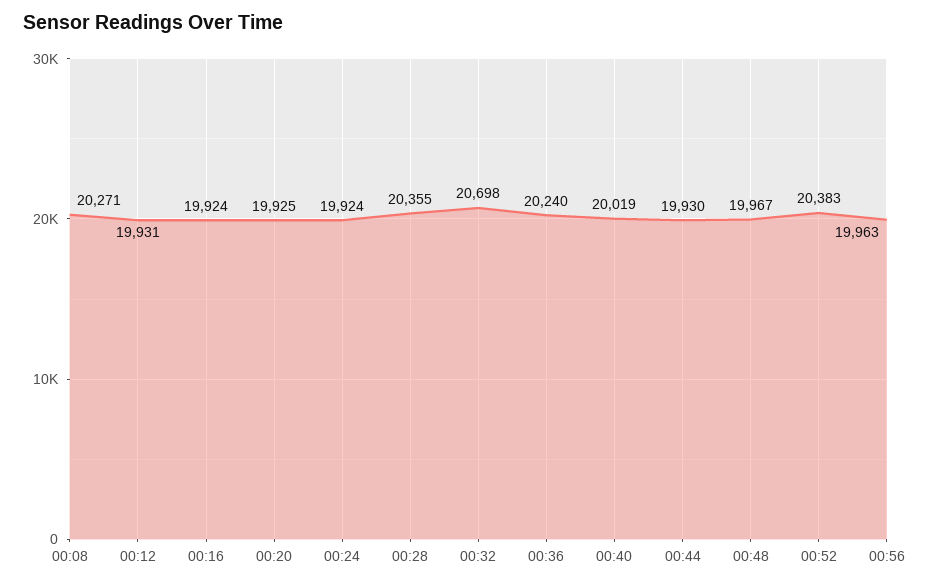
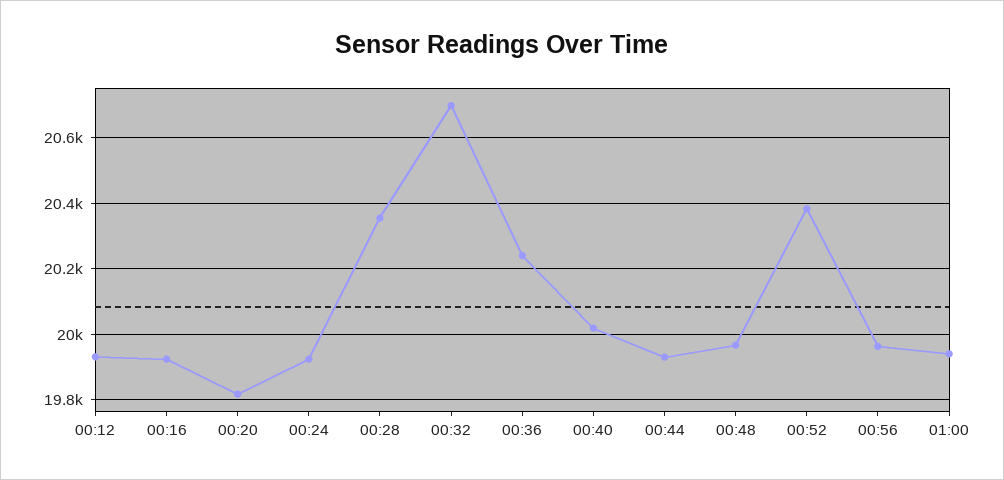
00:08: 20271 -> none
00:20: 19925 -> 19820
01:00: none -> 19940

